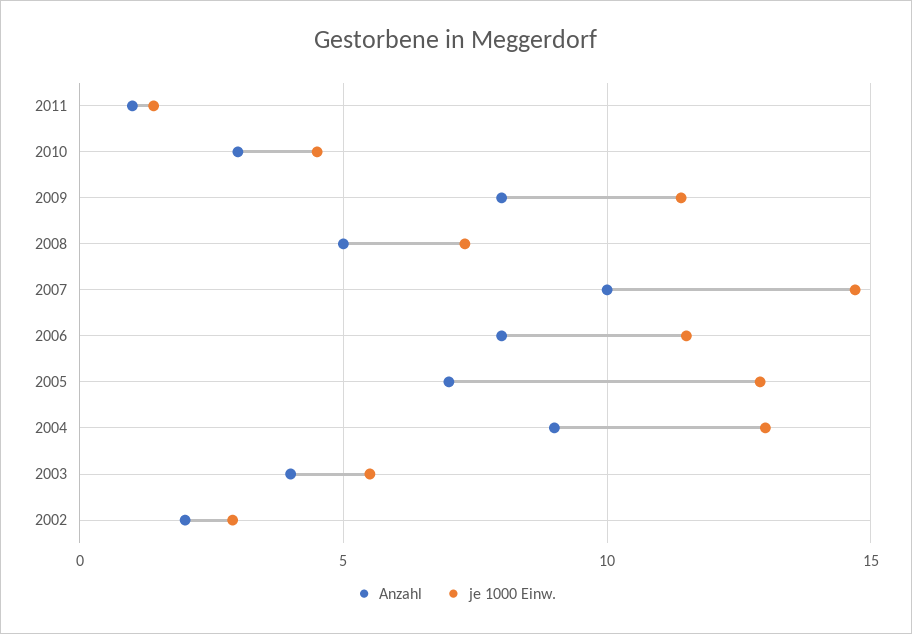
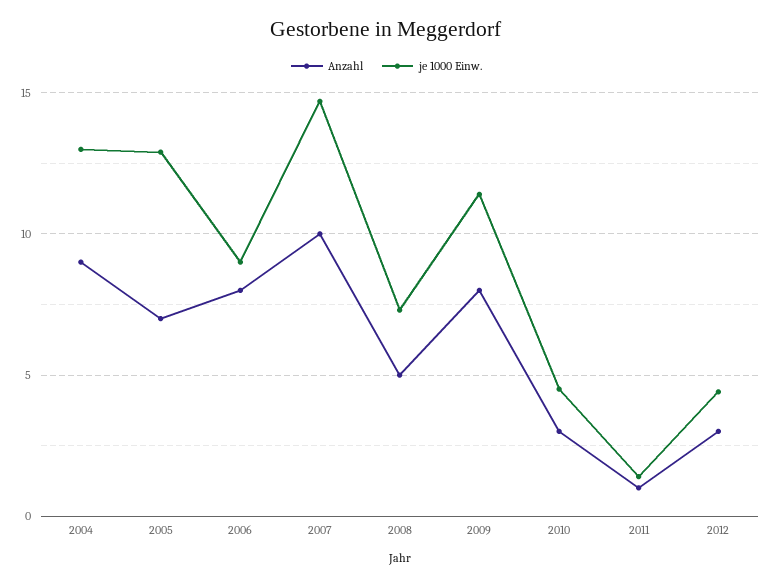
je 1000 Einw., 2006: 11.5 -> 9
Anzahl, 2003: 4 -> none
je 1000 Einw., 2003: 5.5 -> none
Anzahl, 2002: 2 -> none
je 1000 Einw., 2002: 3 -> none
Anzahl, 2012: none -> 3
je 1000 Einw., 2012: none -> 4.5

